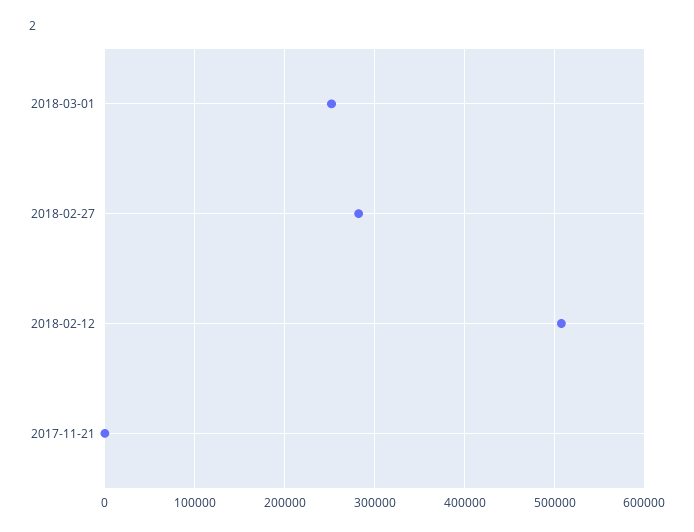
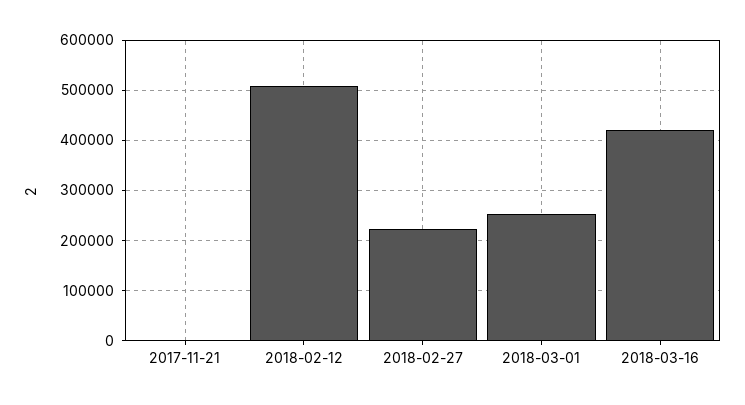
2018-02-27: 280000 -> 220000
2018-03-16: none -> 420000

